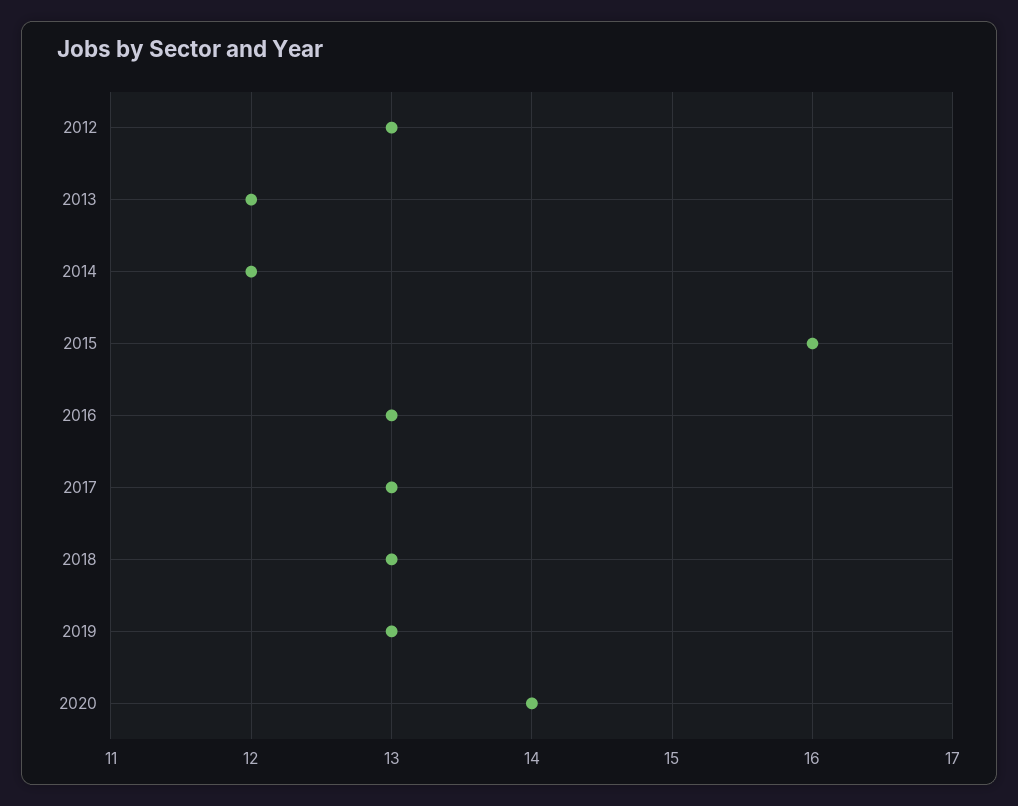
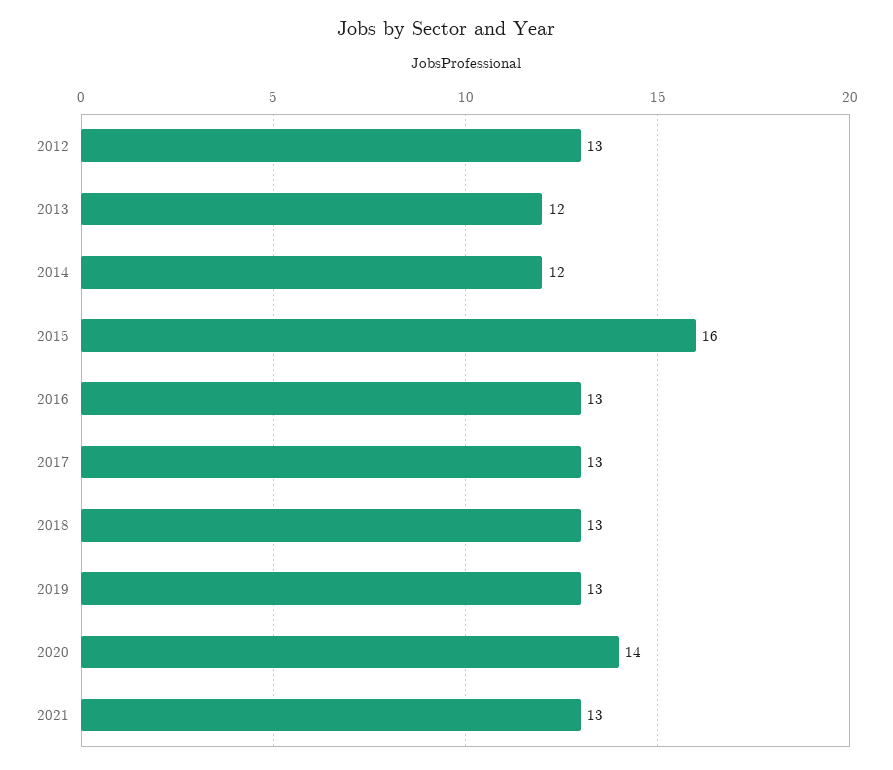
2021: none -> 13

